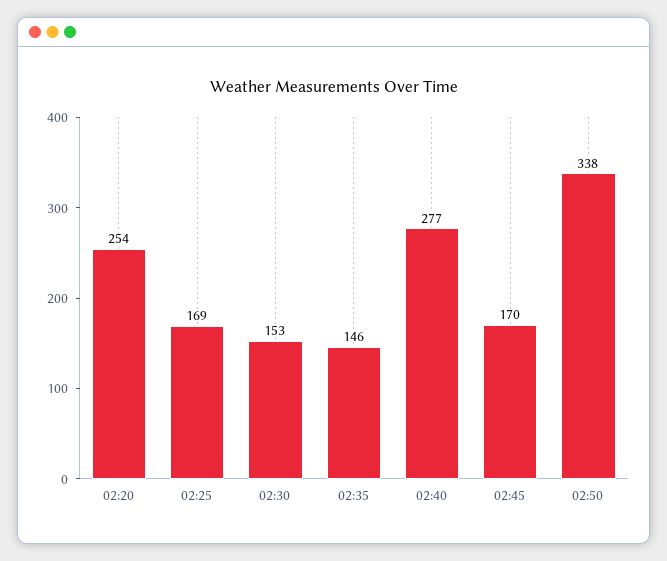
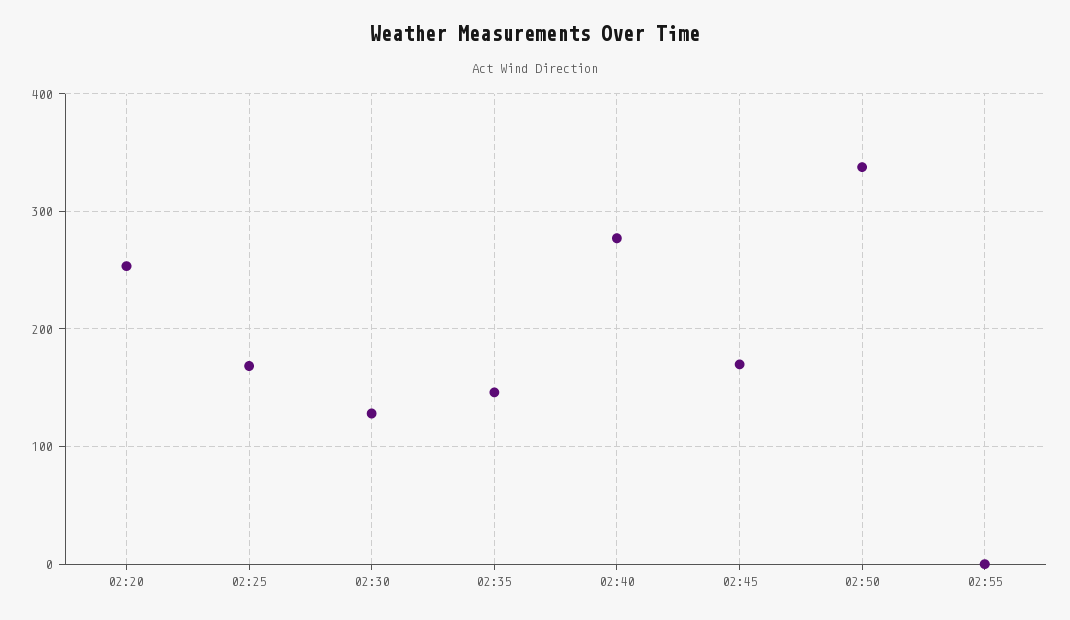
02:30: 153 -> 130
02:55: none -> 0

